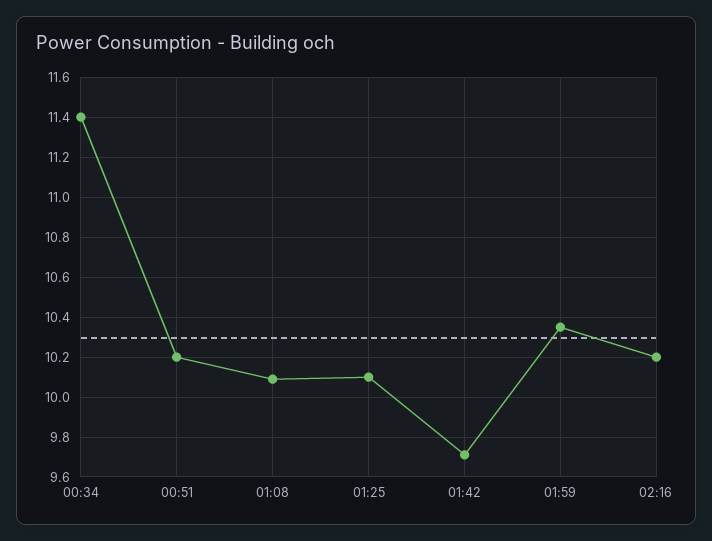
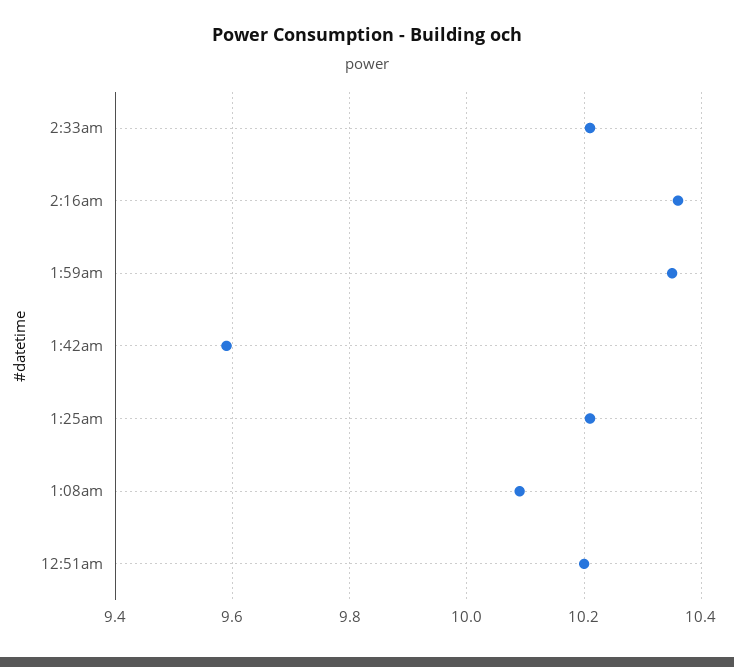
00:34: 11.4 -> none
01:25: 10.1 -> 10.2
01:42: 9.7 -> 9.6
02:16: 10.2 -> 10.35
2:33am: none -> 10.2

